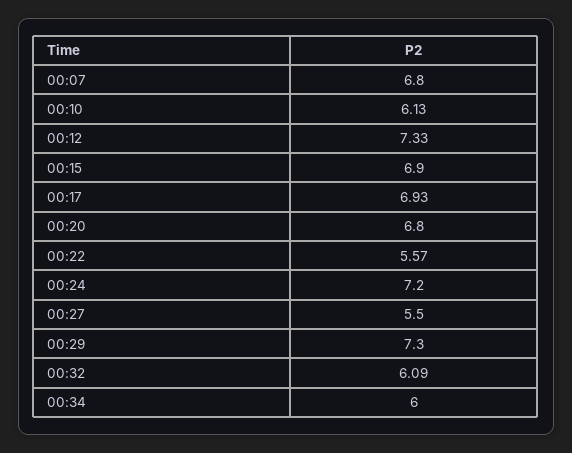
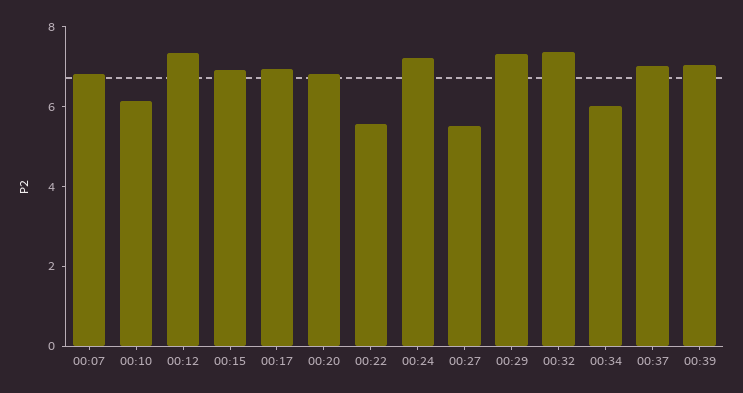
00:32: 6.09 -> 7.5
00:37: none -> 7
00:39: none -> 7

